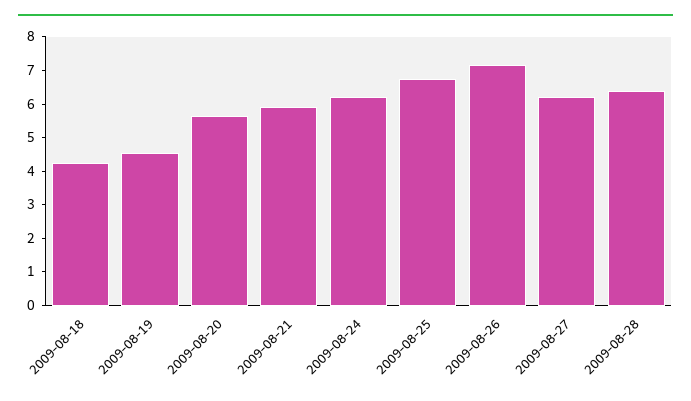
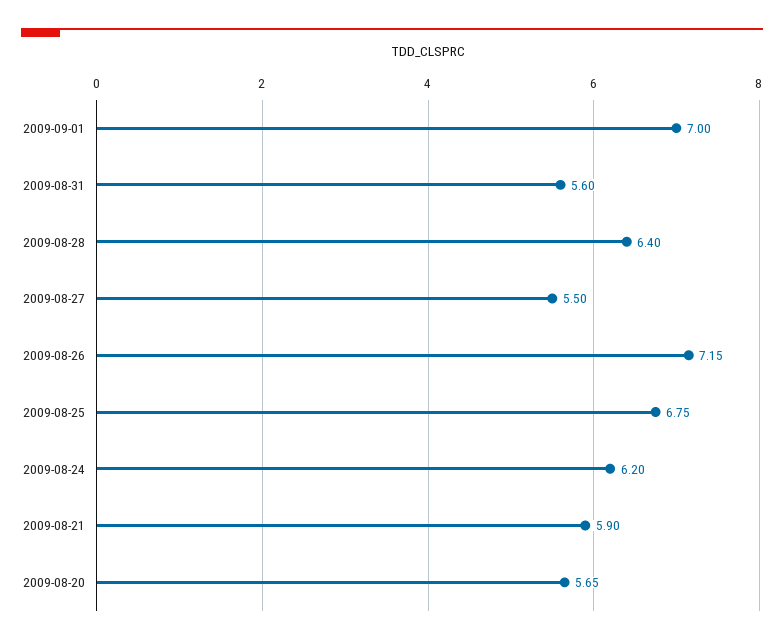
2009-08-18: 4.25 -> none
2009-08-19: 4.5 -> none
2009-08-27: 6.25 -> 5.5
2009-09-01: none -> 7
2009-08-31: none -> 5.6

